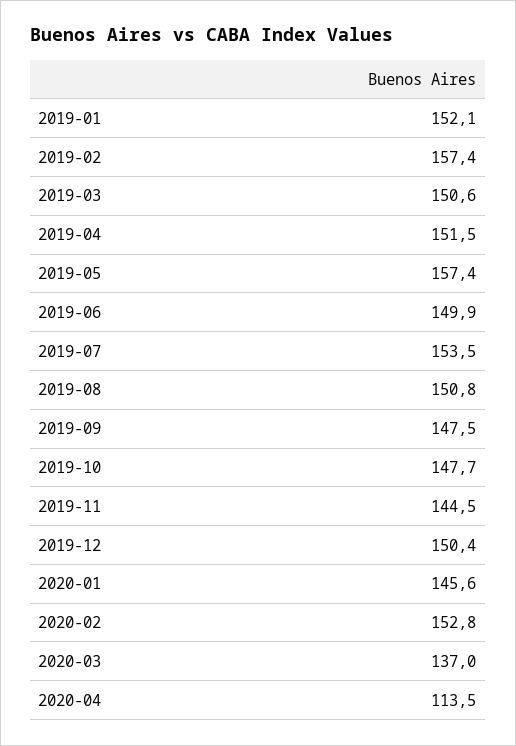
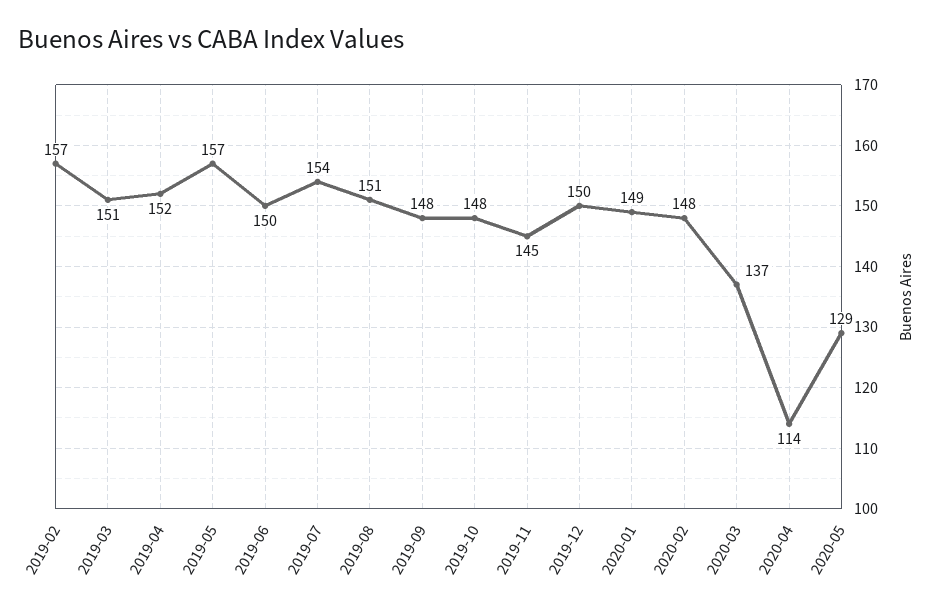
2019-01: 152.1 -> none
2020-01: 145.6 -> 149
2020-02: 152.8 -> 148
2020-05: none -> 129

